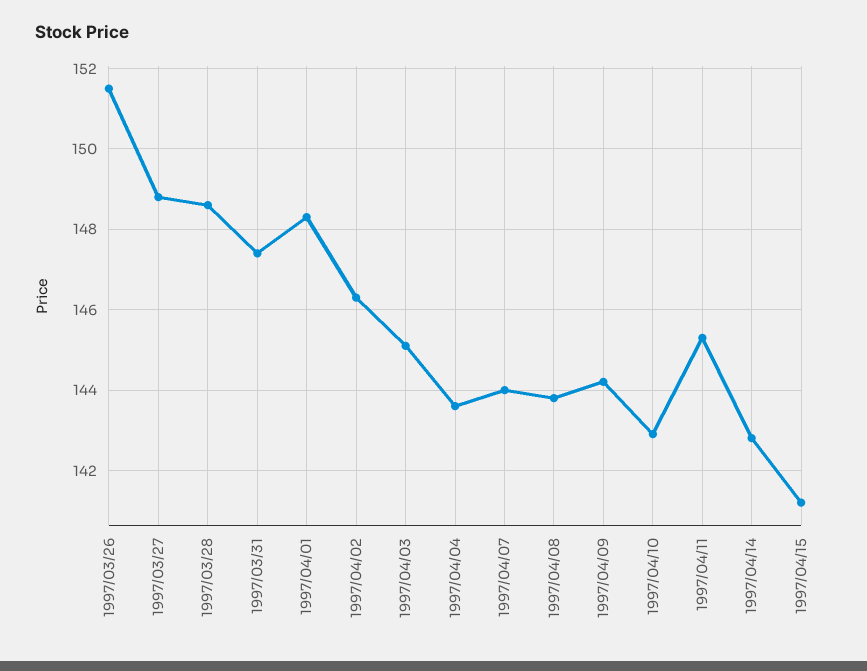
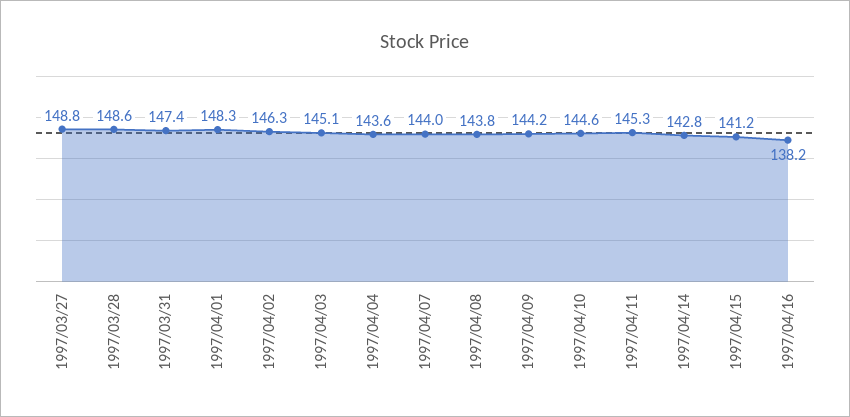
1997/03/26: 151.5 -> none
1997/04/10: 143 -> 144.6
1997/04/16: none -> 138.2

